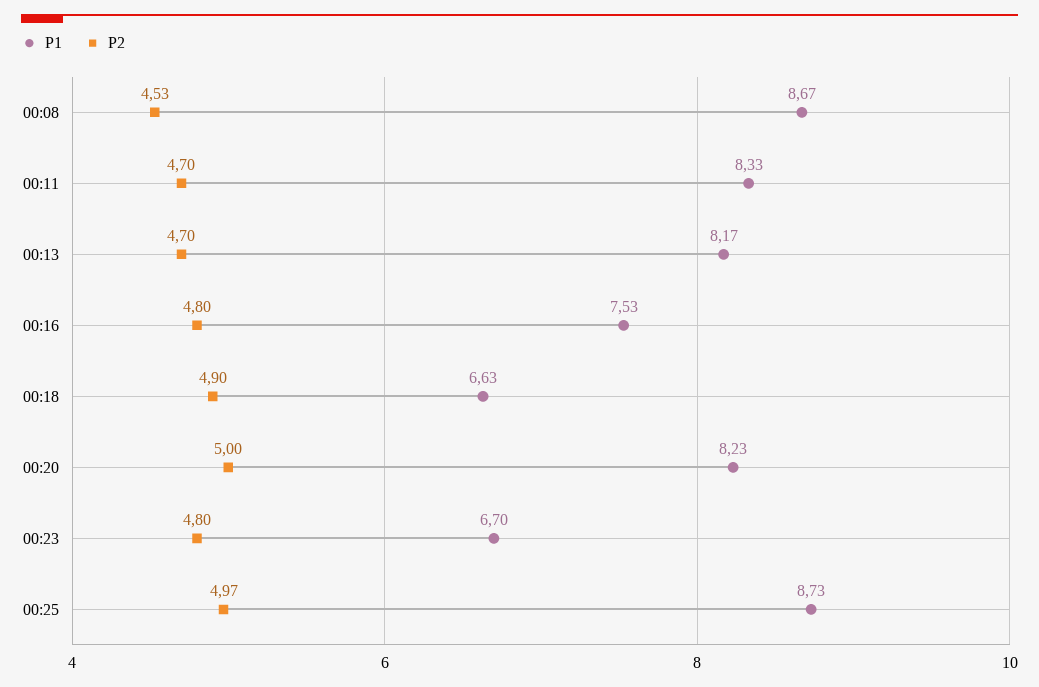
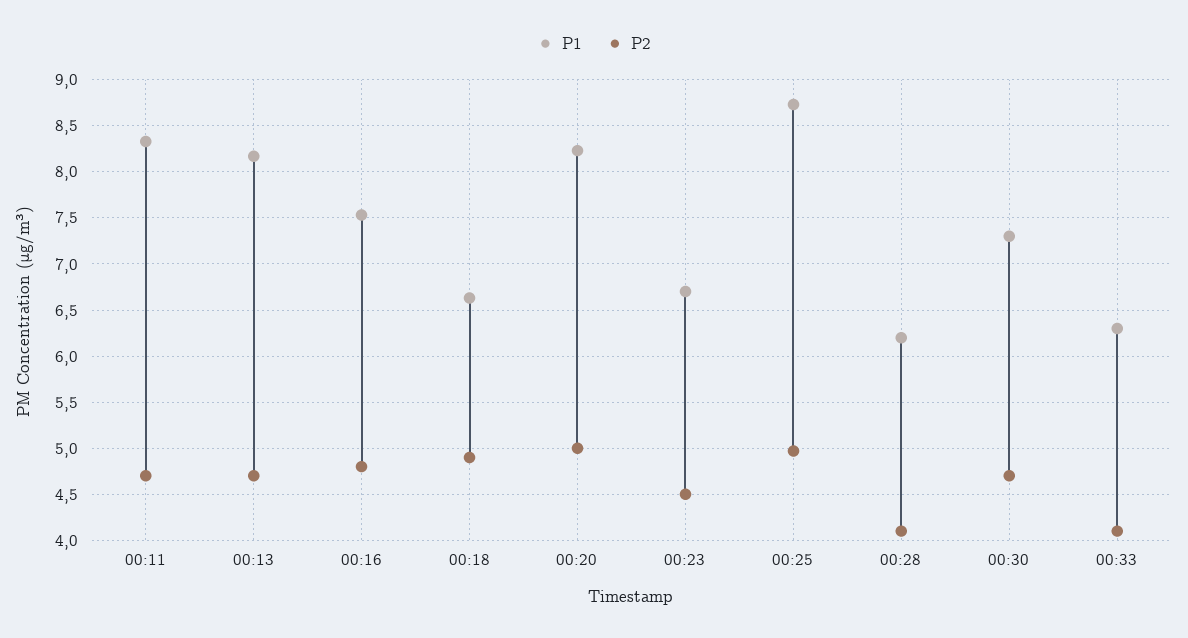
P1, 00:08: 8.67 -> none
P2, 00:08: 4.53 -> none
P2, 00:23: 4.8 -> 4.5
P1, 00:28: none -> 6.2
P2, 00:28: none -> 4.1
P1, 00:30: none -> 7.3
P2, 00:30: none -> 4.7
P1, 00:33: none -> 6.3
P2, 00:33: none -> 4.1

